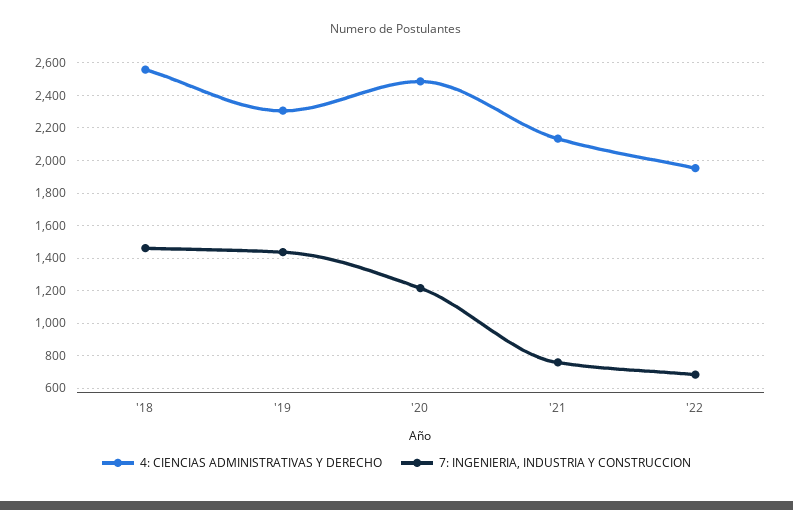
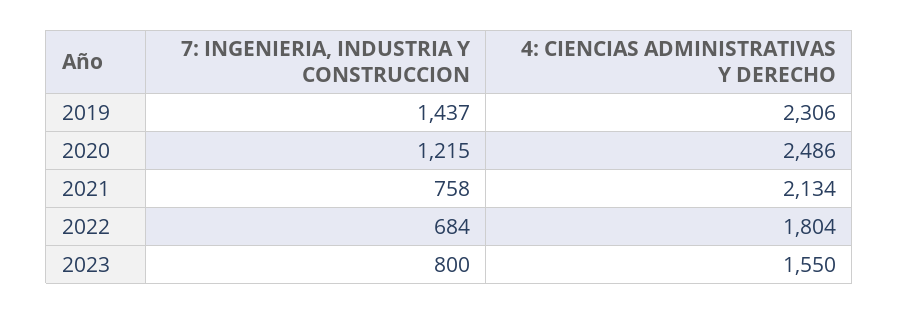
4: CIENCIAS ADMINISTRATIVAS Y DERECHO, '18: 2550 -> none
7: INGENIERIA, INDUSTRIA Y CONSTRUCCION, '18: 1450 -> none
4: CIENCIAS ADMINISTRATIVAS Y DERECHO, '22: 1950 -> 1804
7: INGENIERIA, INDUSTRIA Y CONSTRUCCION, 2023: none -> 800
4: CIENCIAS ADMINISTRATIVAS Y DERECHO, 2023: none -> 1550

